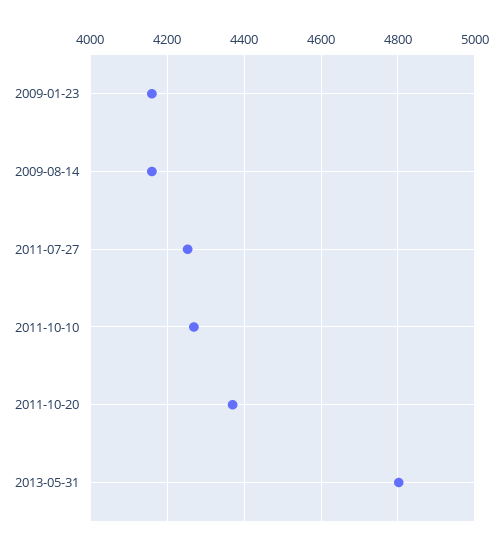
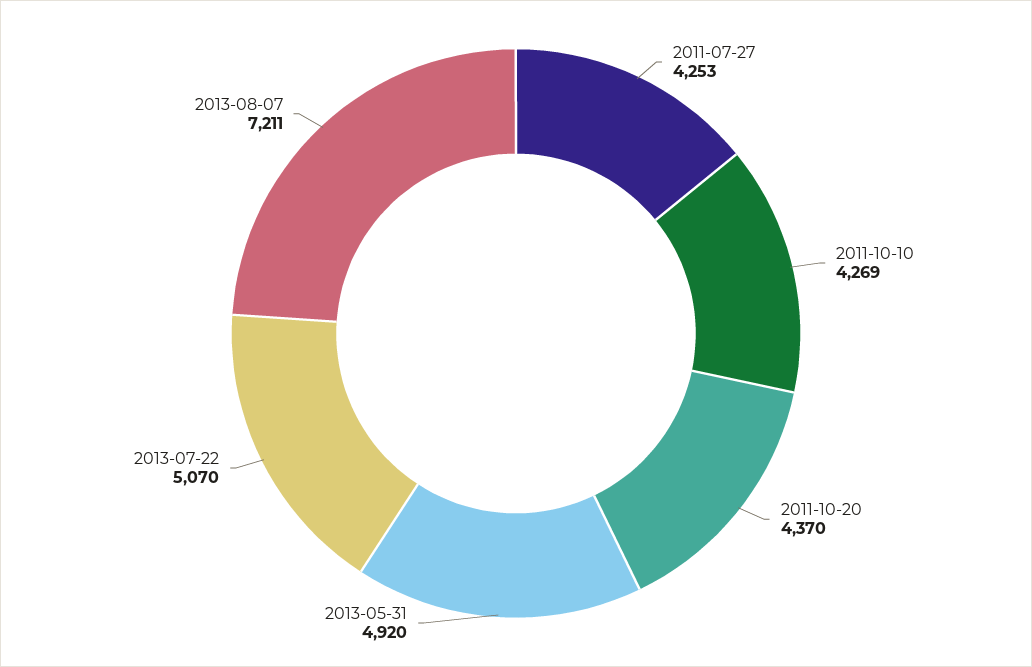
2009-01-23: 4160 -> none
2009-08-14: 4160 -> none
2013-05-31: 4800 -> 4920
2013-07-22: none -> 5070
2013-08-07: none -> 7211

